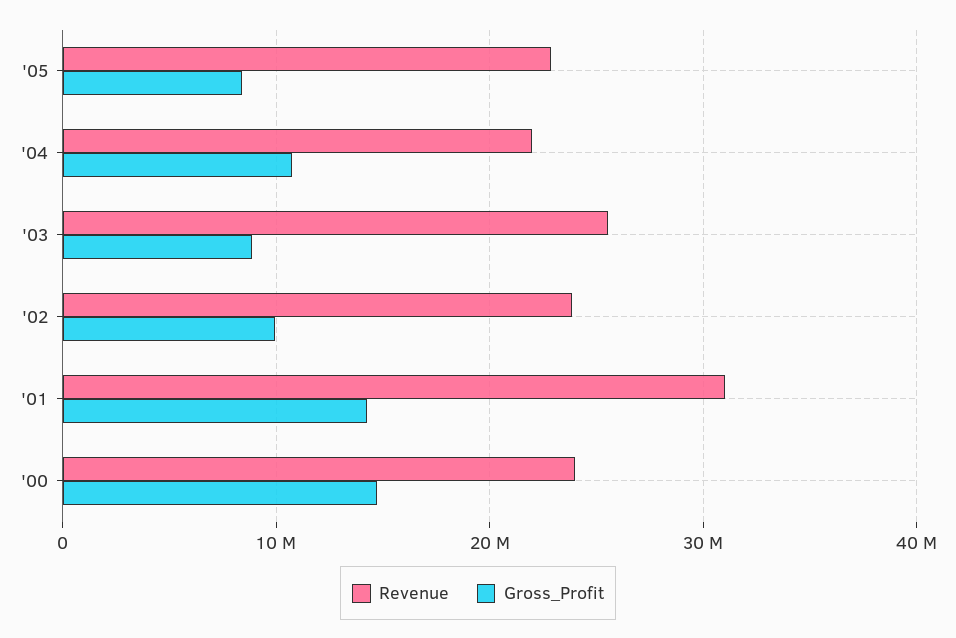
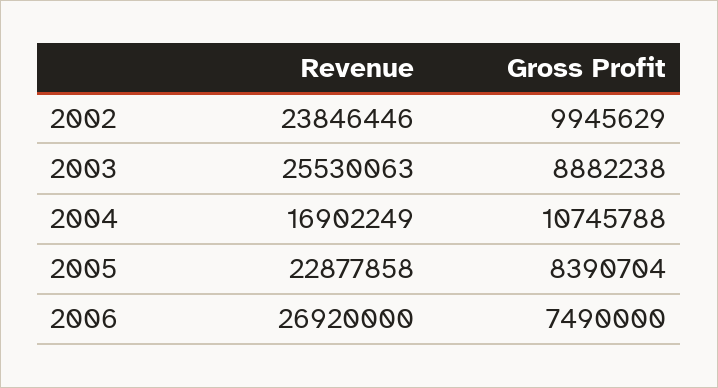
Revenue, '04: 22000000 -> 16902249
Revenue, '01: 31000000 -> none
Gross_Profit, '01: 14000000 -> none
Revenue, '00: 24000000 -> none
Gross_Profit, '00: 15000000 -> none
Revenue, 2006: none -> 26920000
Gross_Profit, 2006: none -> 7490000

